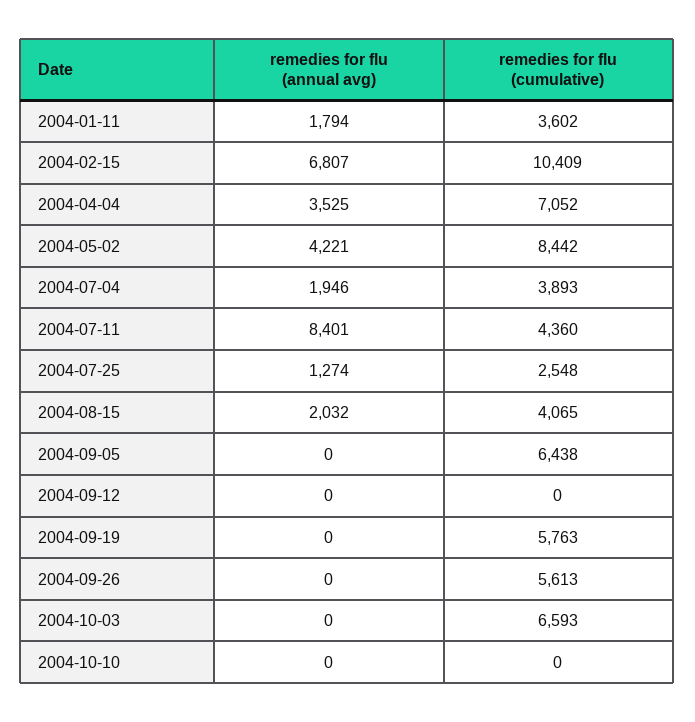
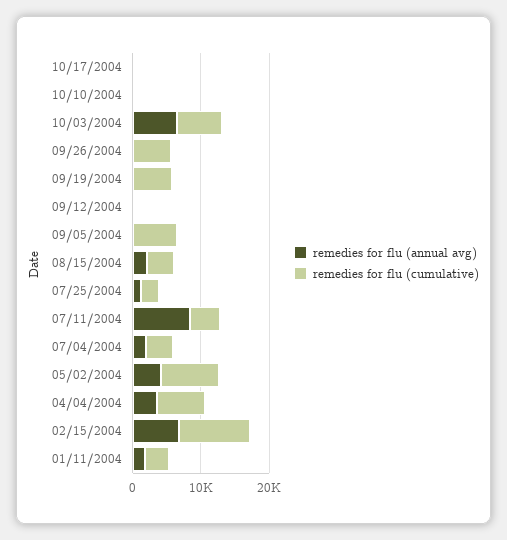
remedies for flu (annual avg), 2004-10-03: 0 -> 6000
remedies for flu (annual avg), 10/17/2004: none -> 0
remedies for flu (cumulative), 10/17/2004: none -> 0

